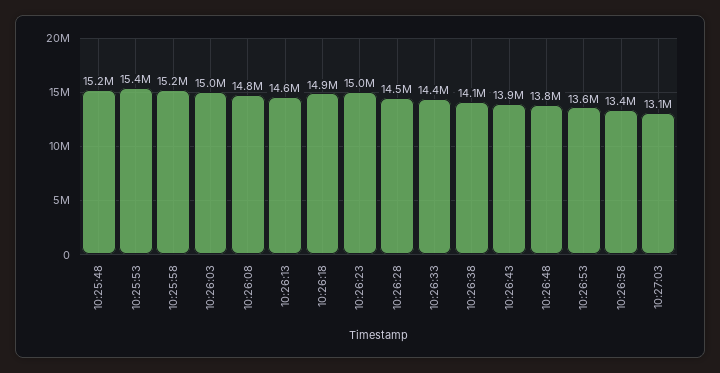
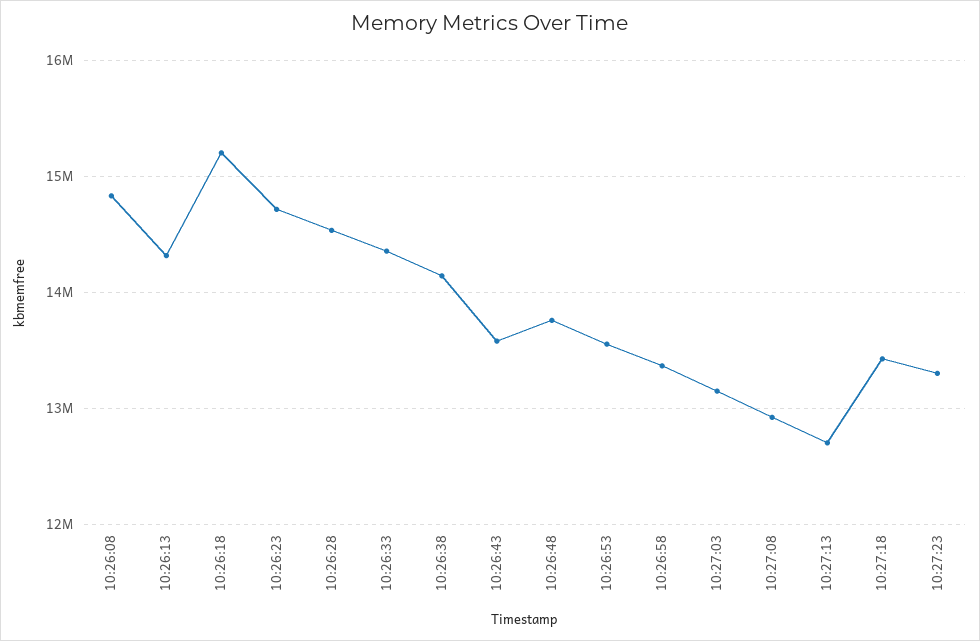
10:25:48: 15200000 -> none
10:25:53: 15400000 -> none
10:25:58: 15200000 -> none
10:26:03: 15000000 -> none
10:26:13: 14600000 -> 14300000
10:26:18: 14900000 -> 15200000
10:26:23: 15000000 -> 14700000
10:26:43: 13900000 -> 13600000
10:27:08: none -> 12900000
10:27:13: none -> 12700000
10:27:18: none -> 13400000
10:27:23: none -> 13300000

